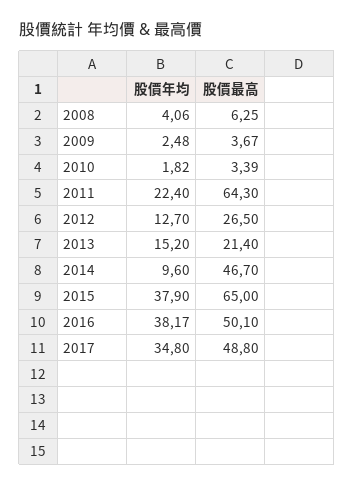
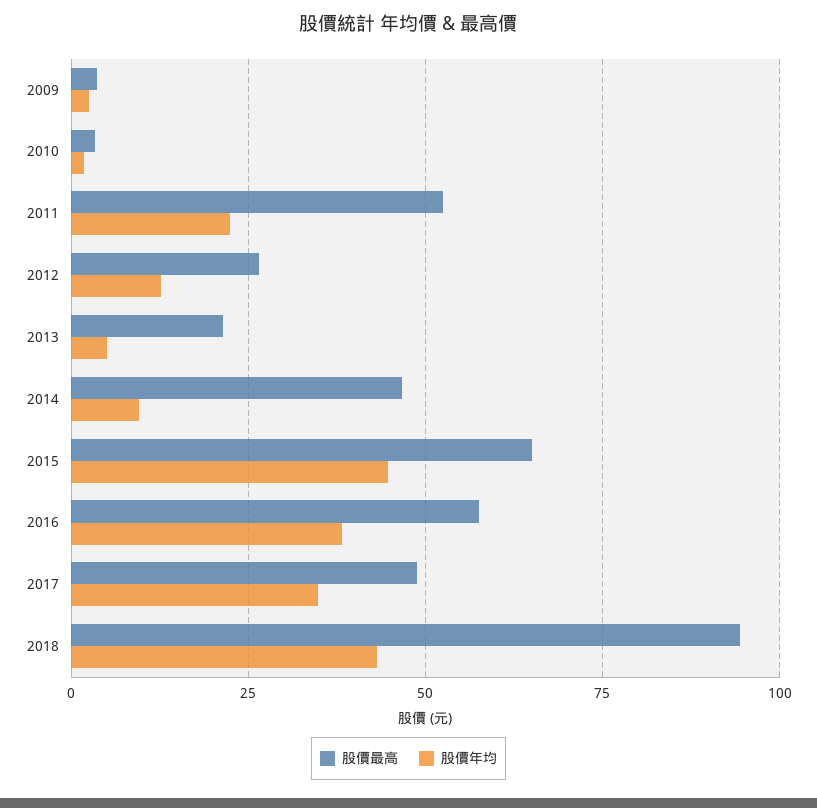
股價年均, 2008: 4.06 -> none
股價最高, 2008: 6.25 -> none
股價最高, 2011: 64.3 -> 52.5
股價年均, 2013: 15.2 -> 5
股價年均, 2015: 37.9 -> 45
股價最高, 2016: 50.1 -> 57.5
股價最高, 2018: none -> 95
股價年均, 2018: none -> 42.5

